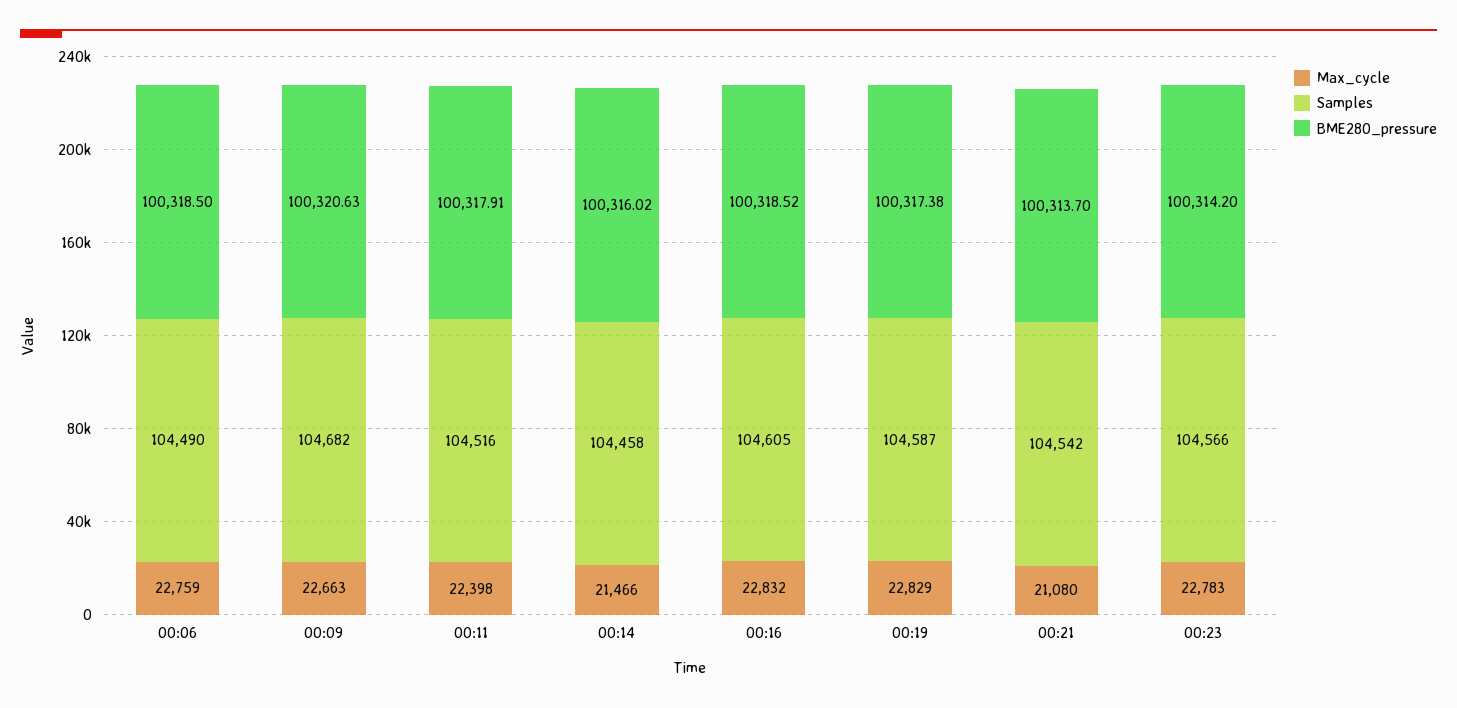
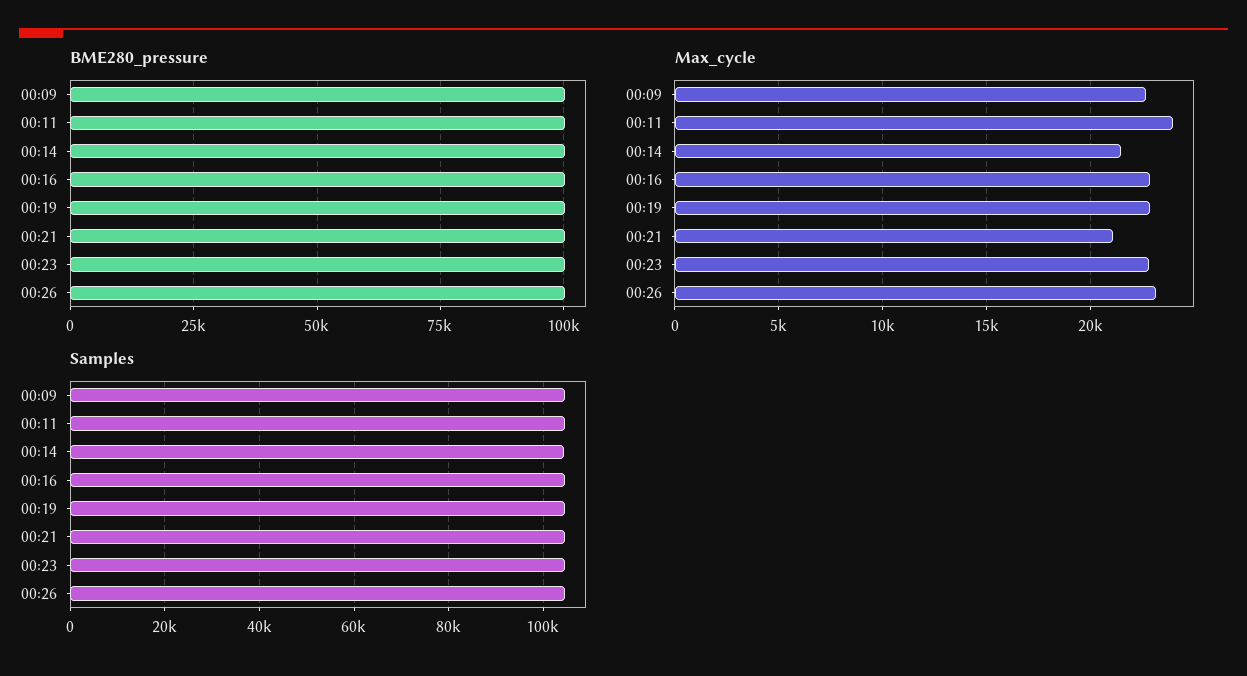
Max_cycle, 00:06: 22759 -> none
Samples, 00:06: 104490 -> none
BME280_pressure, 00:06: 100318.5 -> none
Max_cycle, 00:11: 22398 -> 24000
BME280_pressure, 00:26: none -> 100000
Max_cycle, 00:26: none -> 23000
Samples, 00:26: none -> 104000

